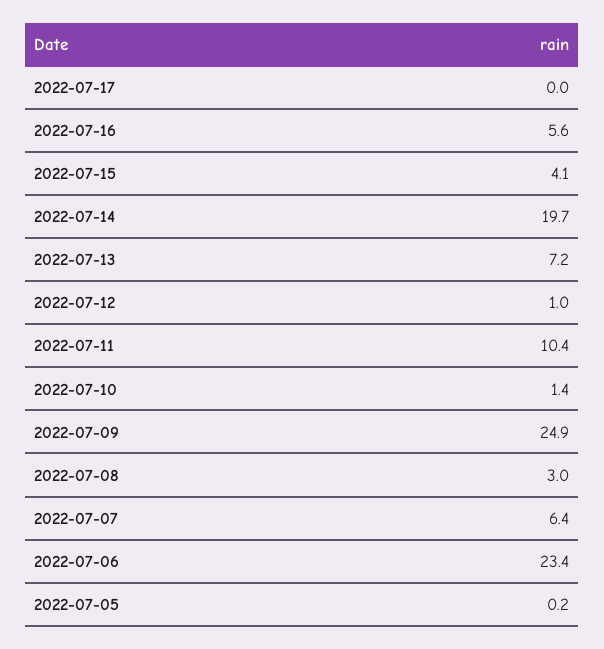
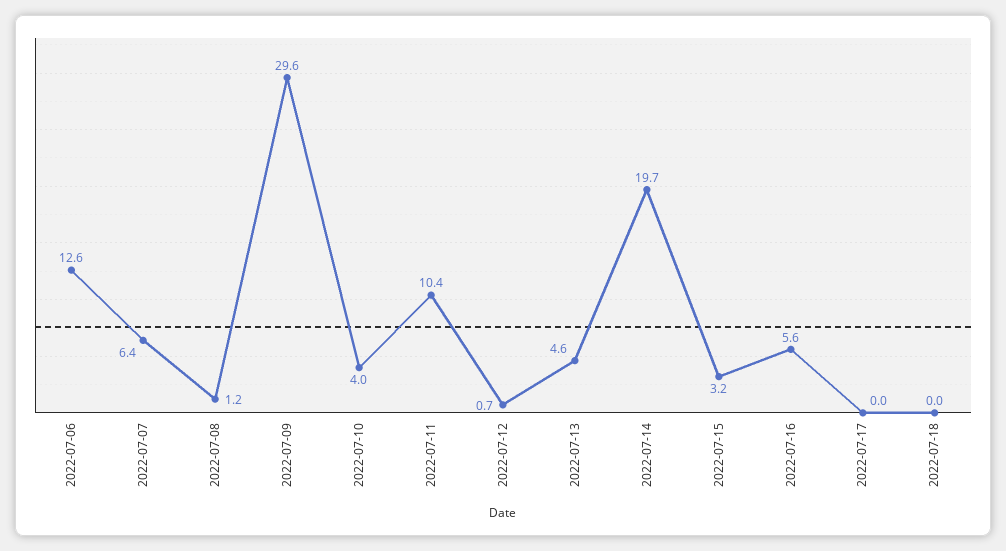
2022-07-15: 4.1 -> 3.2
2022-07-13: 7.2 -> 4.6
2022-07-12: 1 -> 0.7
2022-07-10: 1.4 -> 4
2022-07-09: 24.9 -> 29.6
2022-07-08: 3 -> 1.2
2022-07-06: 23.4 -> 12.6
2022-07-05: 0.2 -> none
2022-07-18: none -> 0

